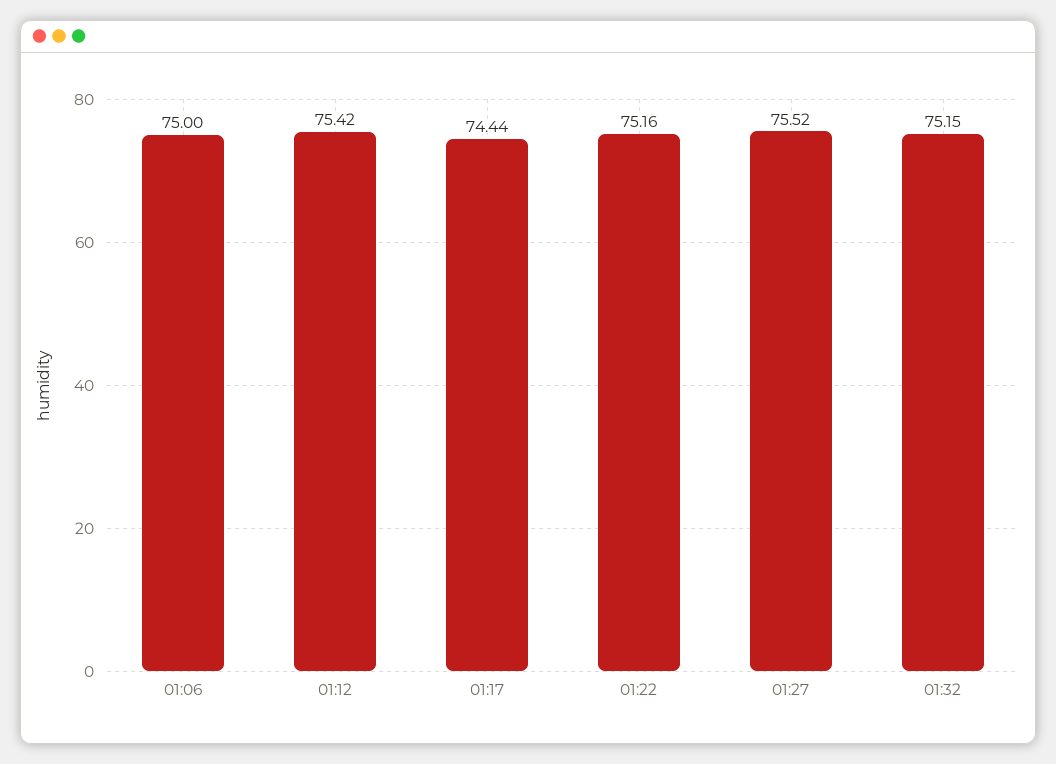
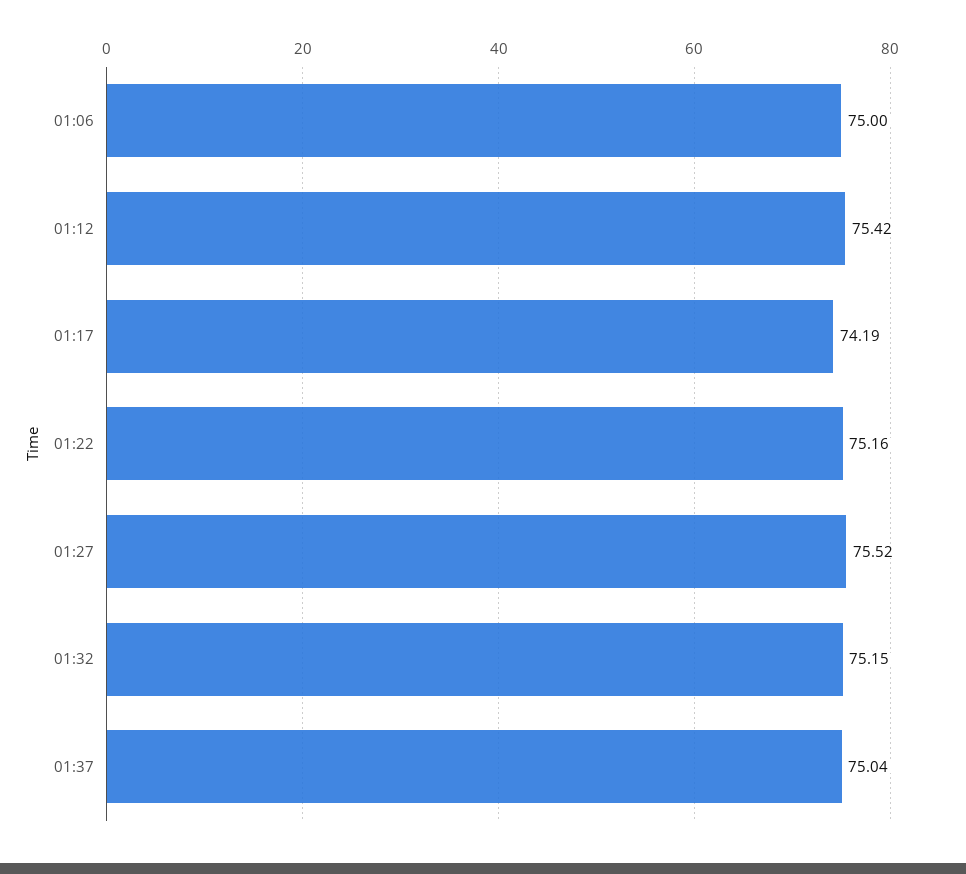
01:17: 74.44 -> 74.19
01:37: none -> 75.04

